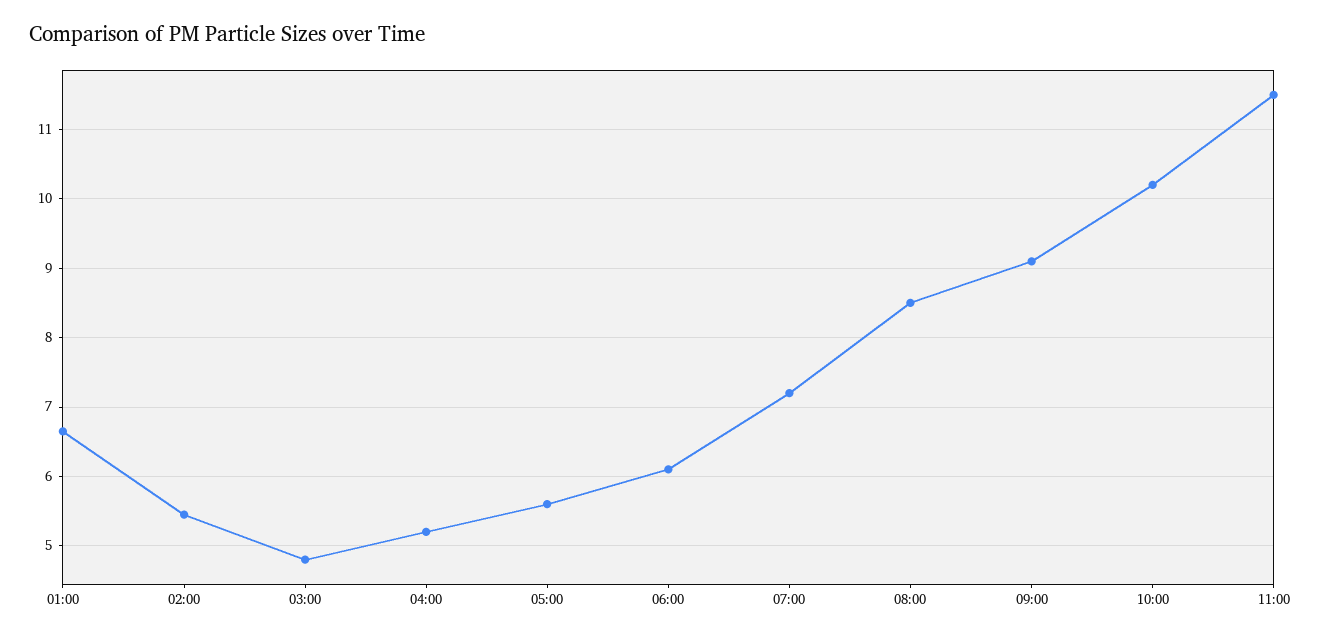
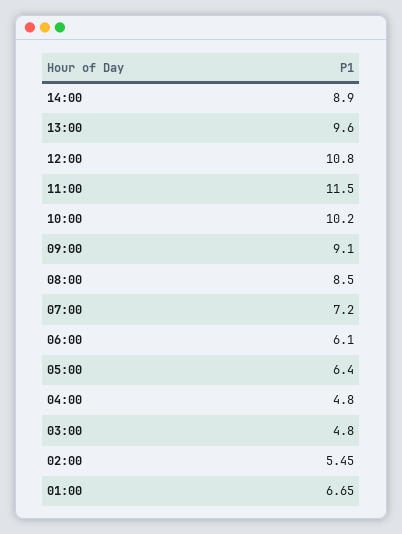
04:00: 5.2 -> 4.8
05:00: 5.6 -> 6.4
14:00: none -> 8.9
13:00: none -> 9.6
12:00: none -> 10.8

